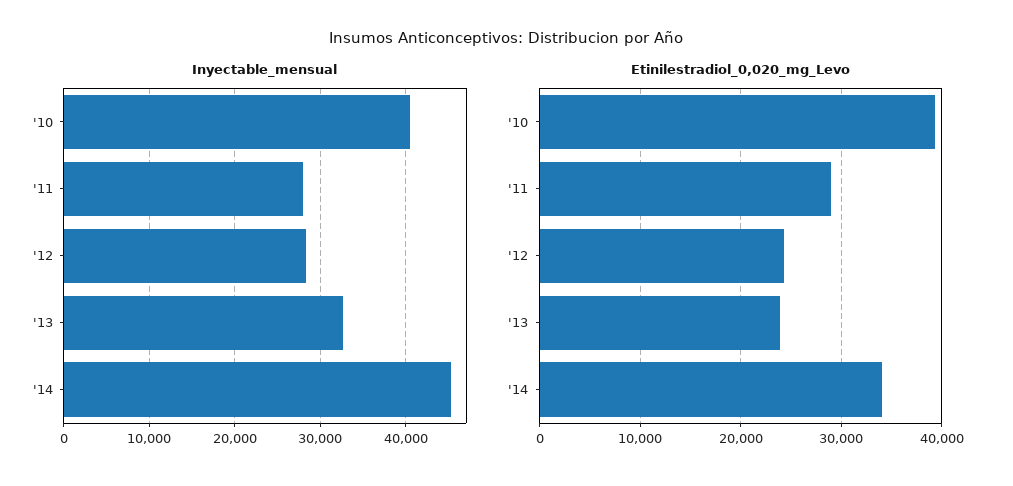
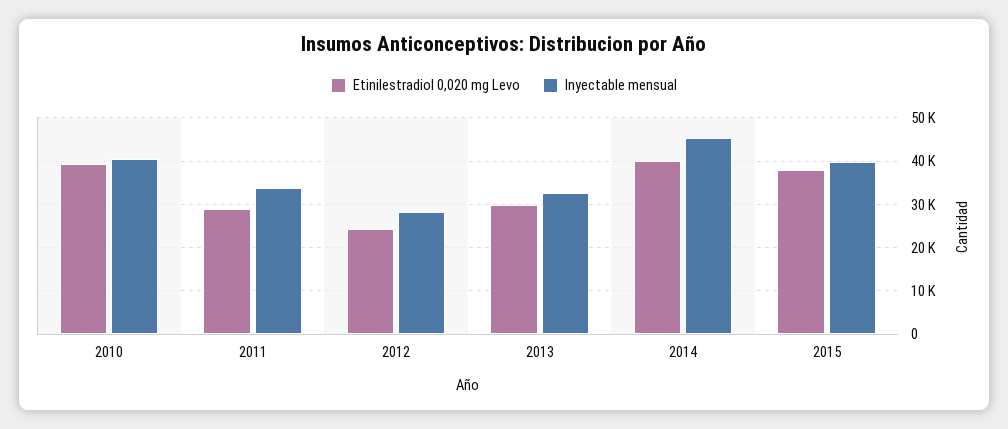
Inyectable_mensual, '11: 28000 -> 34000
Etinilestradiol_0,020_mg_Levo, '13: 24000 -> 30000
Etinilestradiol_0,020_mg_Levo, '14: 34000 -> 40000
Etinilestradiol_0,020_mg_Levo, 2015: none -> 38000
Inyectable_mensual, 2015: none -> 40000

